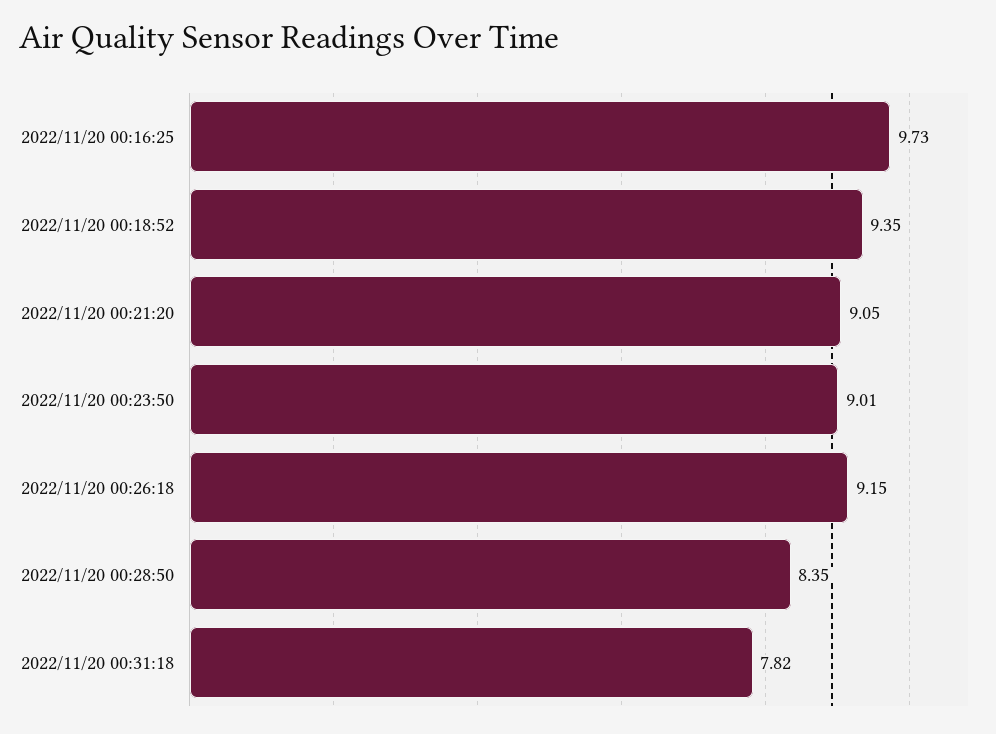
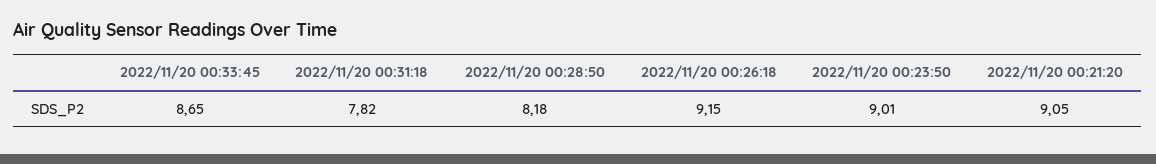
2022/11/20 00:16:25: 9.73 -> none
2022/11/20 00:18:52: 9.35 -> none
2022/11/20 00:28:50: 8.35 -> 8.18
2022/11/20 00:33:45: none -> 8.65

